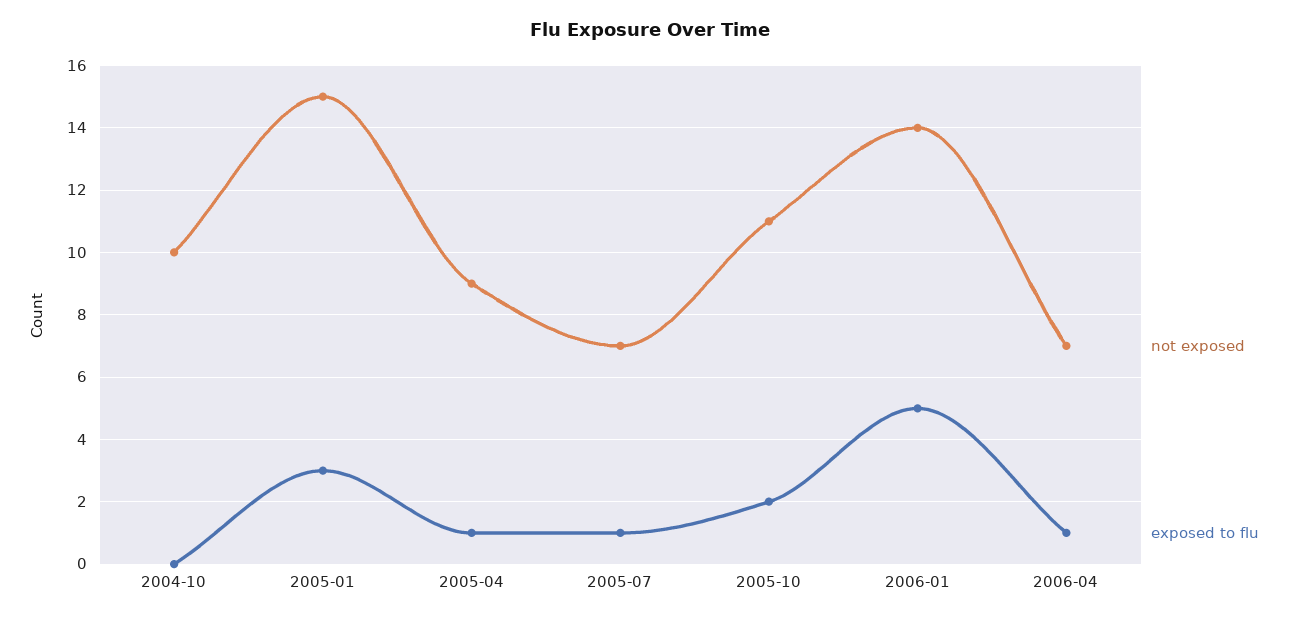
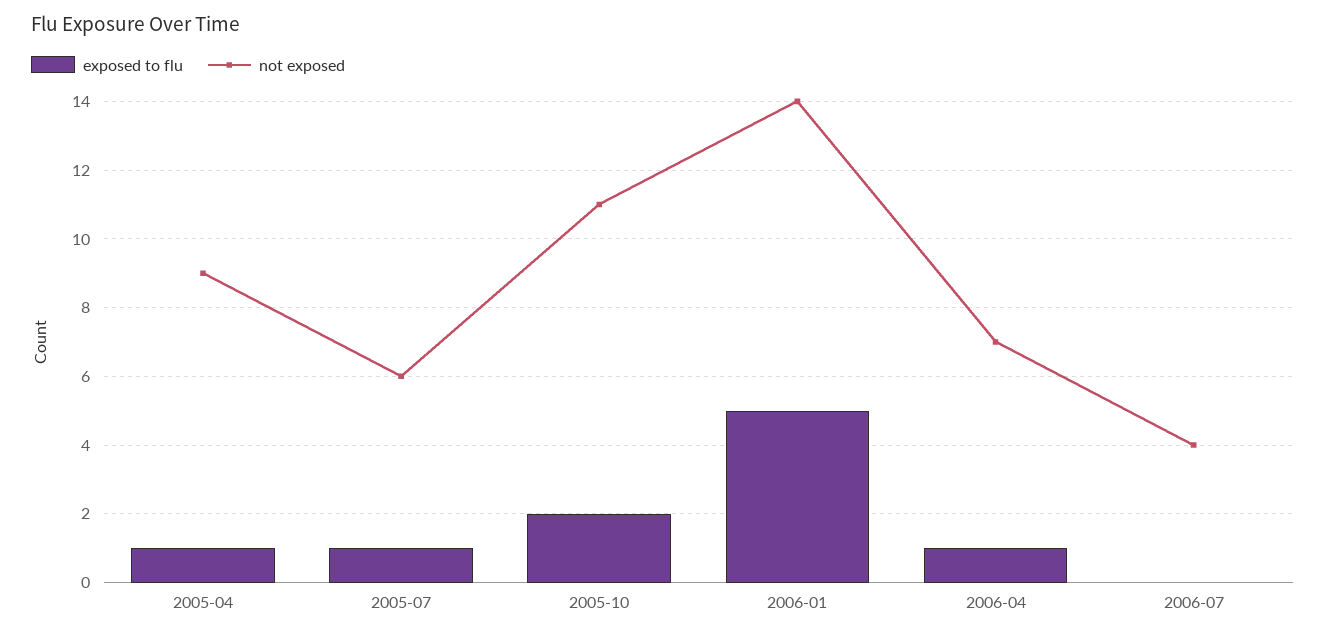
not exposed, 2004-10: 10 -> none
exposed to flu, 2004-10: 0 -> none
not exposed, 2005-01: 15 -> none
exposed to flu, 2005-01: 3 -> none
not exposed, 2005-07: 7 -> 6
exposed to flu, 2006-07: none -> 0
not exposed, 2006-07: none -> 4

